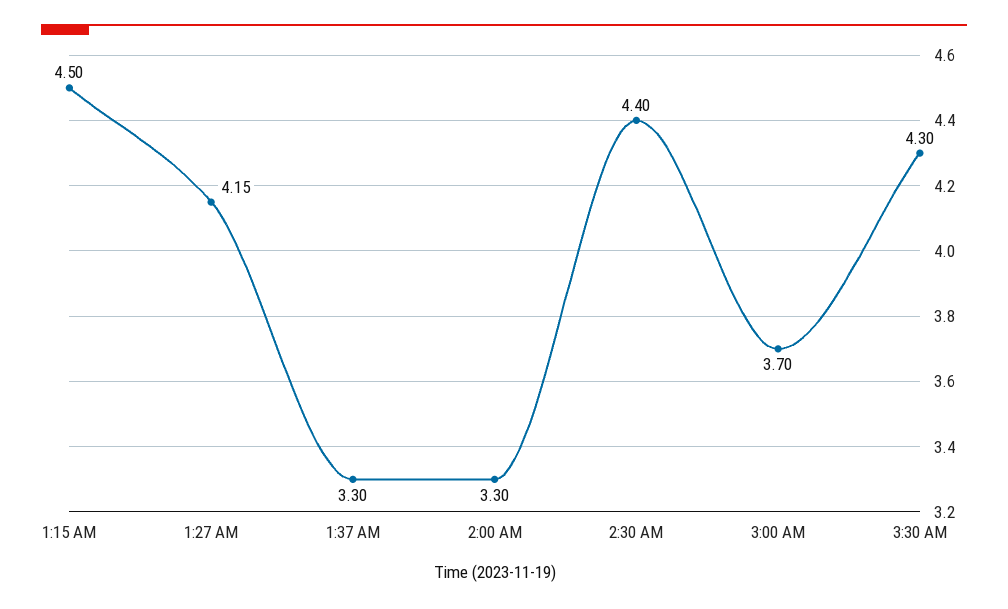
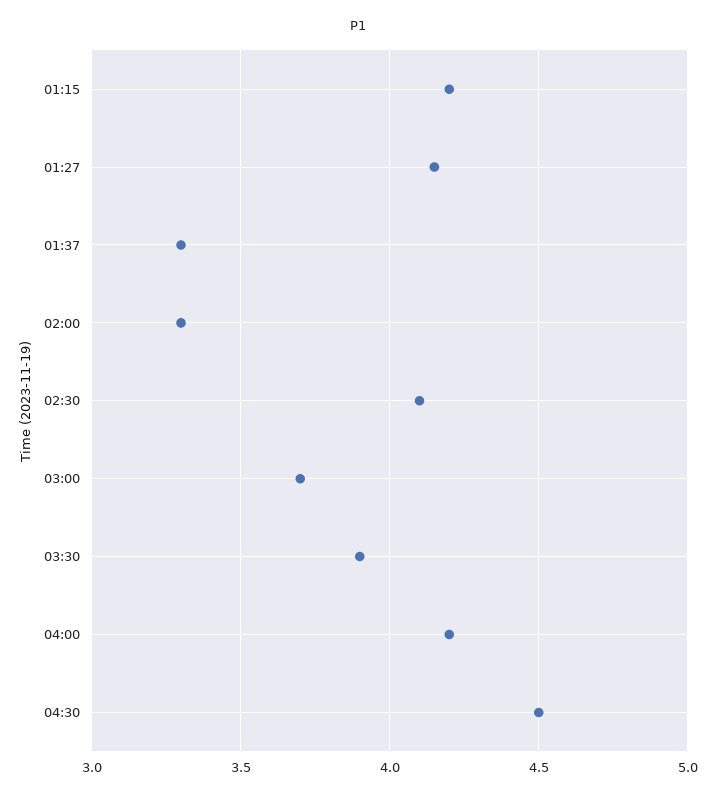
1:15 AM: 4.5 -> 4.2
2:30 AM: 4.4 -> 4.1
3:30 AM: 4.3 -> 3.9
04:00: none -> 4.2
04:30: none -> 4.5

